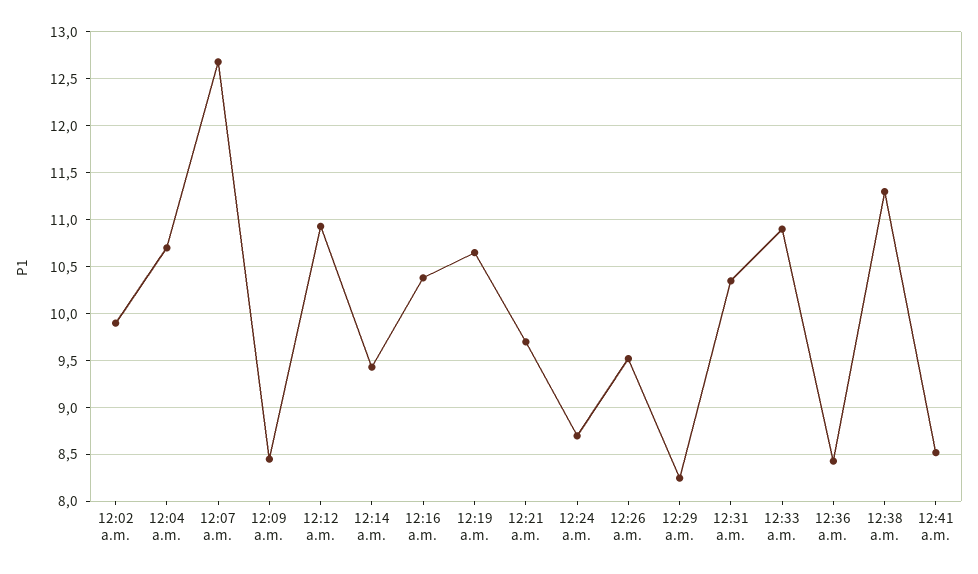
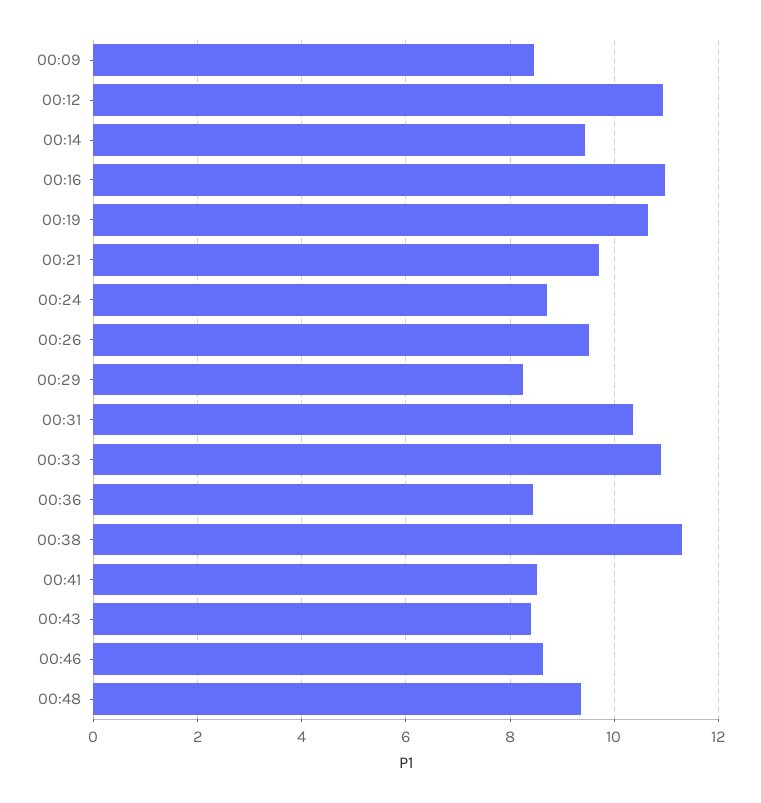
12:02 a.m.: 9.9 -> none
12:04 a.m.: 10.7 -> none
12:07 a.m.: 12.7 -> none
12:16 a.m.: 10.4 -> 11
00:43: none -> 8.4
00:46: none -> 8.6
00:48: none -> 9.4

